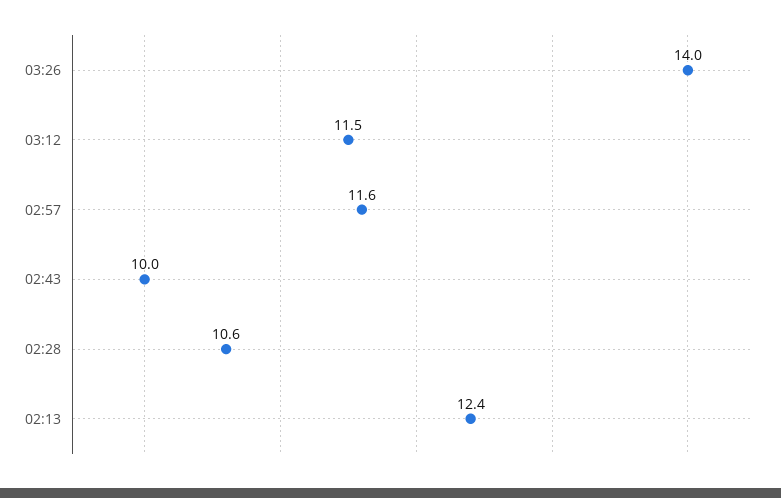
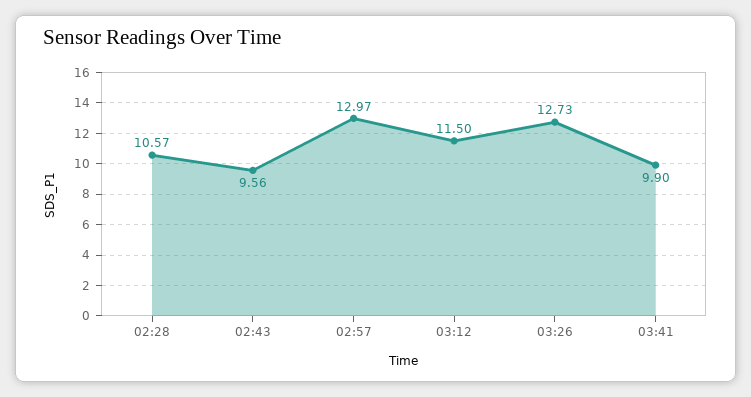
03:26: 14 -> 12.73
02:57: 11.6 -> 12.97
02:43: 10 -> 9.56
02:13: 12.4 -> none
03:41: none -> 9.9

